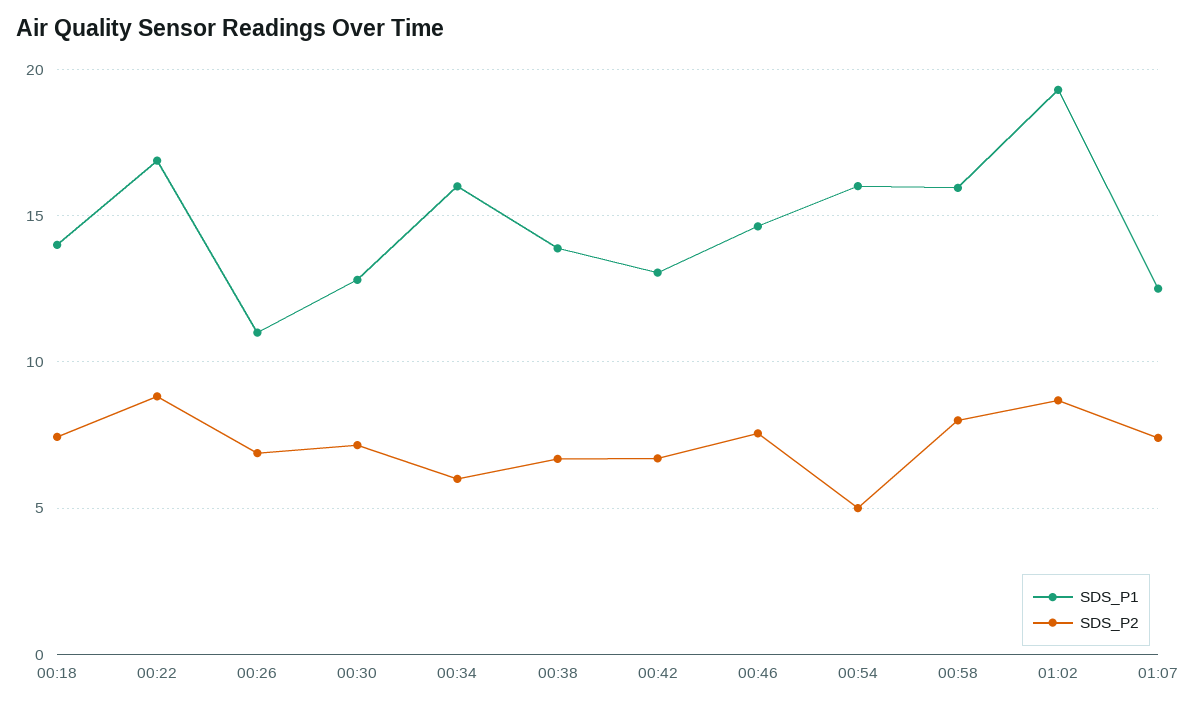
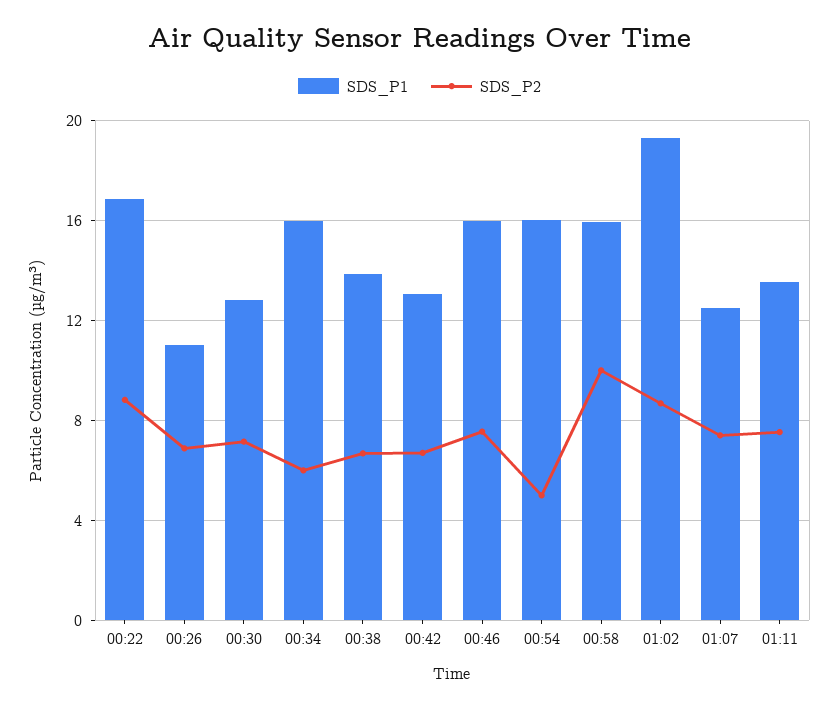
SDS_P1, 00:18: 14 -> none
SDS_P2, 00:18: 7.5 -> none
SDS_P1, 00:46: 14.5 -> 16
SDS_P2, 00:58: 8 -> 10
SDS_P1, 01:11: none -> 13.5
SDS_P2, 01:11: none -> 7.5

